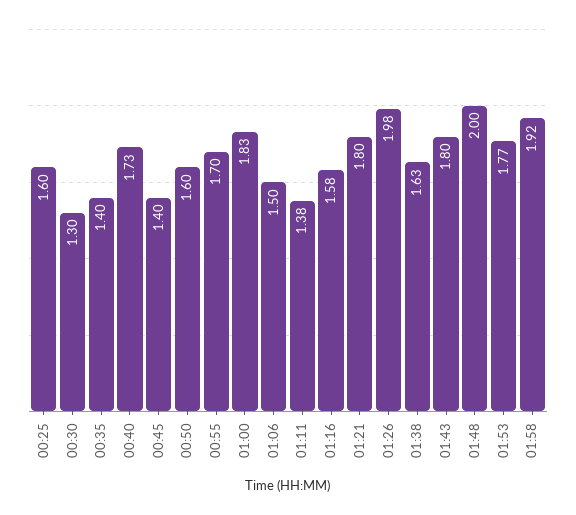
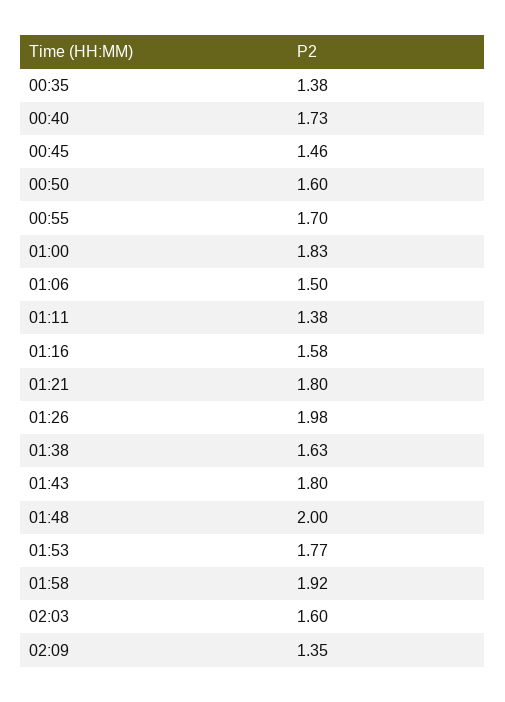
00:25: 1.6 -> none
00:30: 1.3 -> none
00:35: 1.4 -> 1.38
00:45: 1.4 -> 1.46
02:03: none -> 1.6
02:09: none -> 1.35

